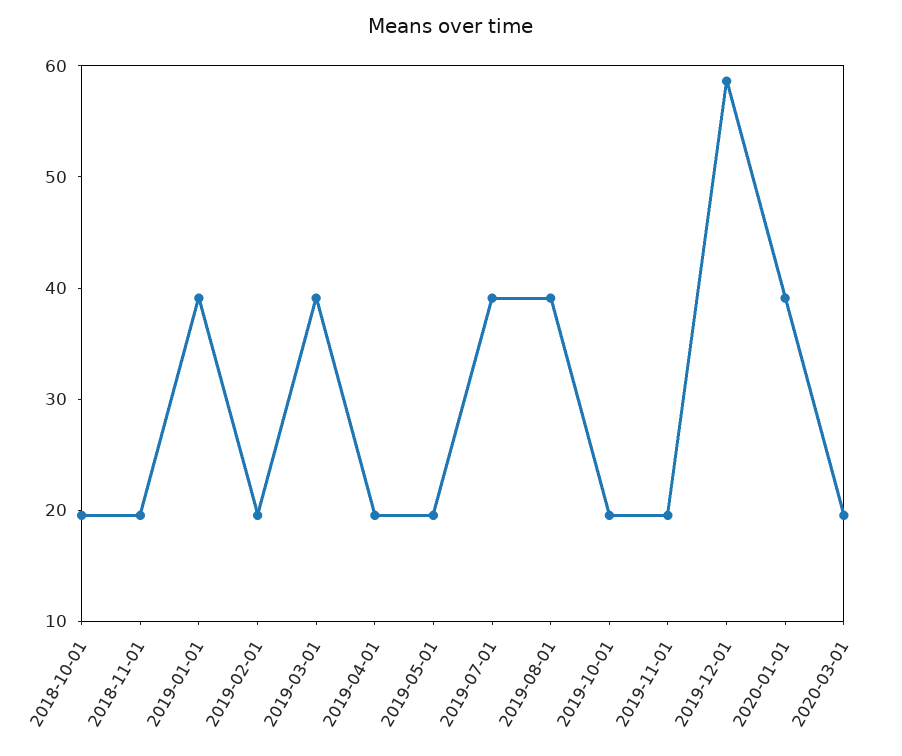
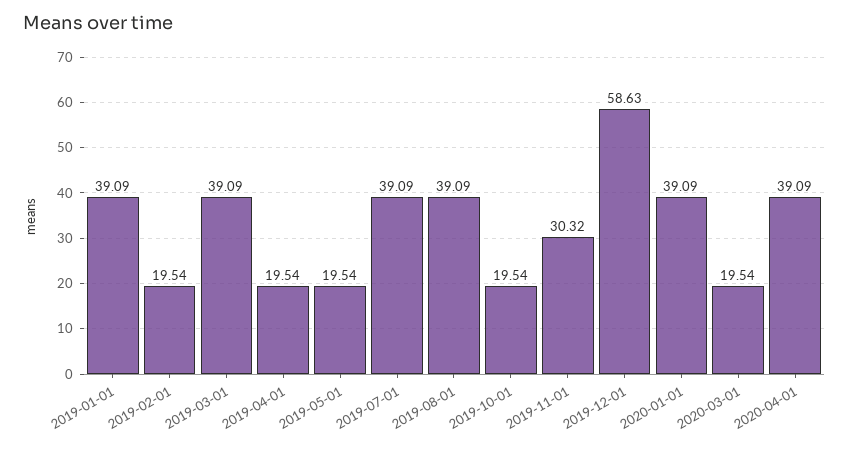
2018-10-01: 20 -> none
2018-11-01: 20 -> none
2019-11-01: 20 -> 30.32
2020-04-01: none -> 39.09

